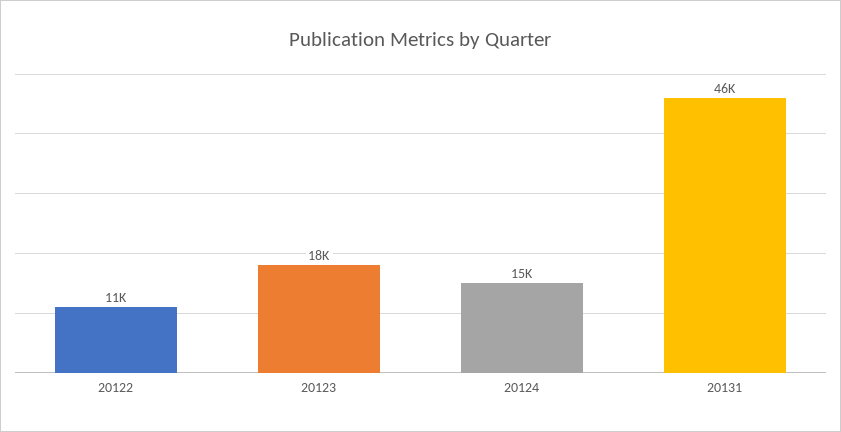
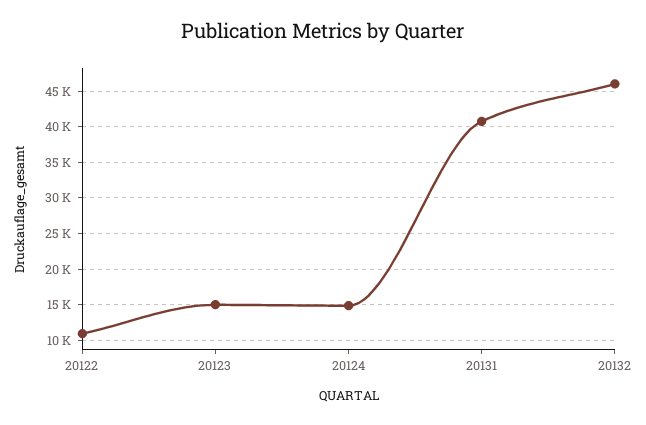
20123: 18000 -> 15000
20131: 46000 -> 41000
20132: none -> 46000

